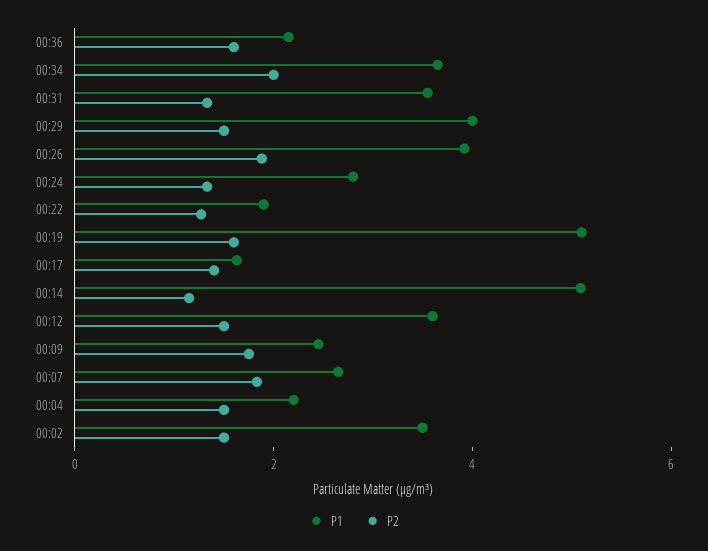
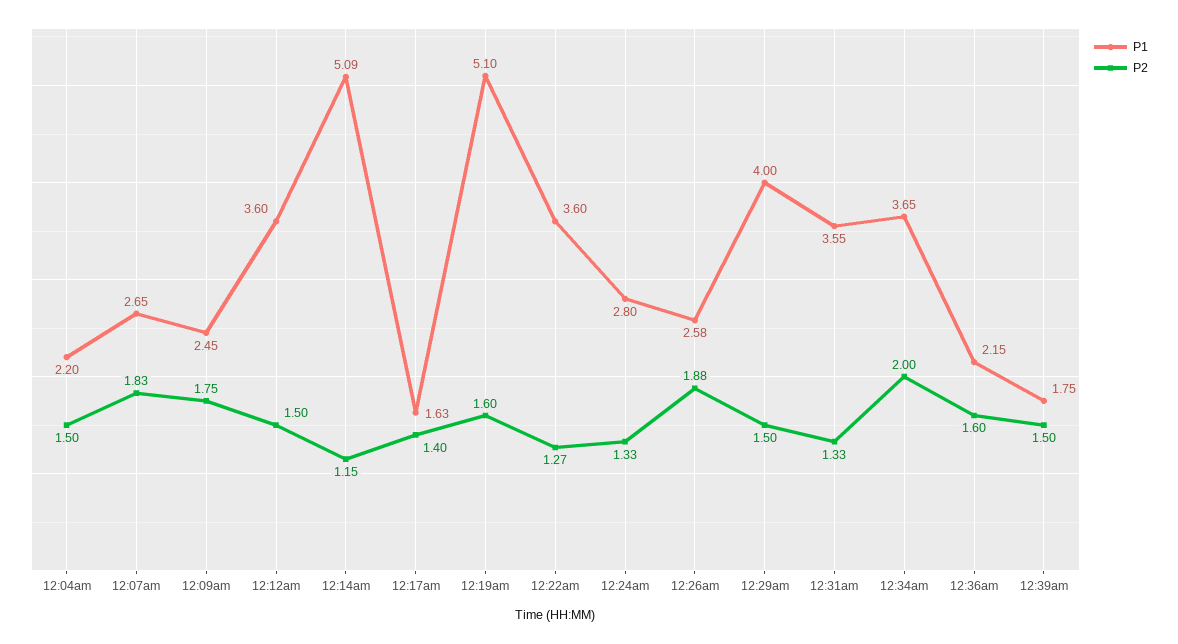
P1, 00:26: 4 -> 2.58
P1, 00:22: 2 -> 3.6
P1, 00:02: 3.5 -> none
P2, 00:02: 1.5 -> none
P1, 12:39am: none -> 1.75
P2, 12:39am: none -> 1.5

